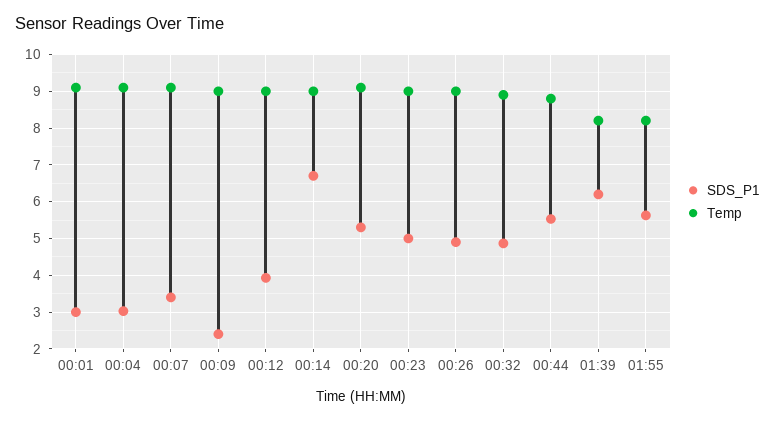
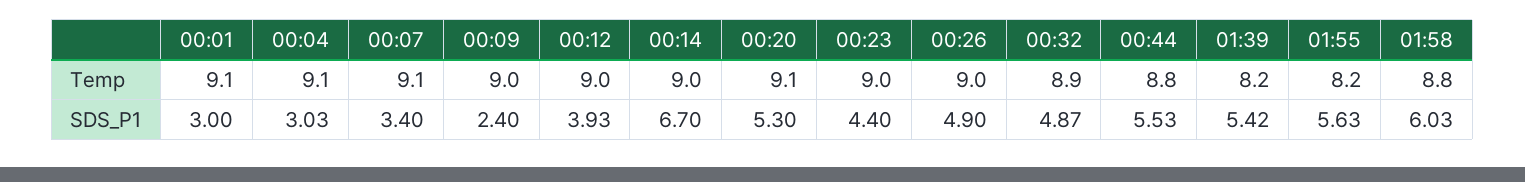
SDS_P1, 00:23: 5 -> 4.4
SDS_P1, 01:39: 6.2 -> 5.42
Temp, 01:58: none -> 8.8
SDS_P1, 01:58: none -> 6.03

